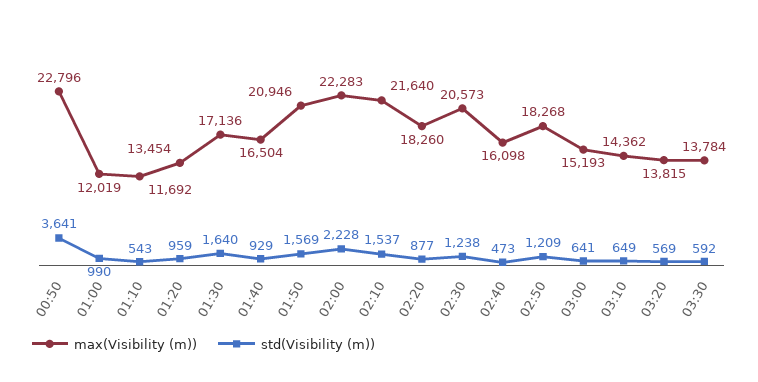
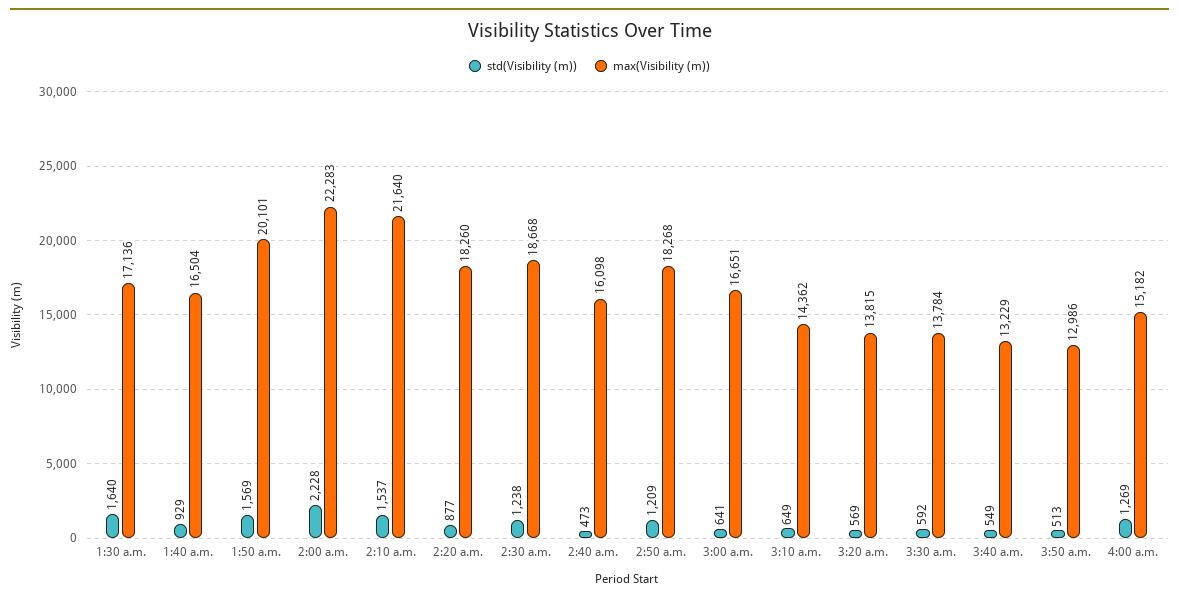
max(Visibility (m)), 00:50: 22796 -> none
std(Visibility (m)), 00:50: 3641 -> none
max(Visibility (m)), 01:00: 12019 -> none
std(Visibility (m)), 01:00: 990 -> none
max(Visibility (m)), 01:10: 11692 -> none
std(Visibility (m)), 01:10: 543 -> none
max(Visibility (m)), 01:20: 13454 -> none
std(Visibility (m)), 01:20: 959 -> none
max(Visibility (m)), 01:50: 20946 -> 20101
max(Visibility (m)), 02:30: 20573 -> 18668
max(Visibility (m)), 03:00: 15193 -> 16651
std(Visibility (m)), 3:40 a.m.: none -> 549
max(Visibility (m)), 3:40 a.m.: none -> 13229
std(Visibility (m)), 3:50 a.m.: none -> 513
max(Visibility (m)), 3:50 a.m.: none -> 12986
std(Visibility (m)), 4:00 a.m.: none -> 1269
max(Visibility (m)), 4:00 a.m.: none -> 15182

